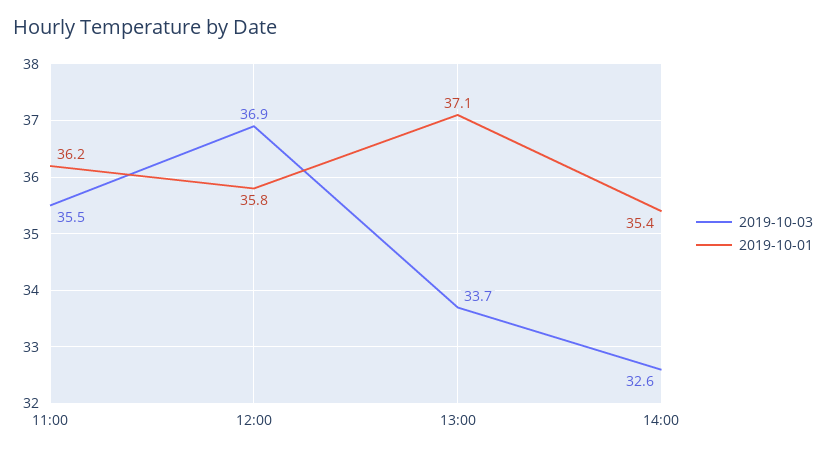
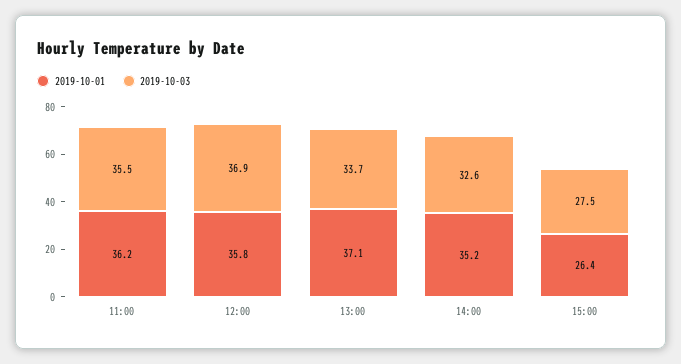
2019-10-01, 14:00: 35.4 -> 35.2
2019-10-01, 15:00: none -> 26.4
2019-10-03, 15:00: none -> 27.5

